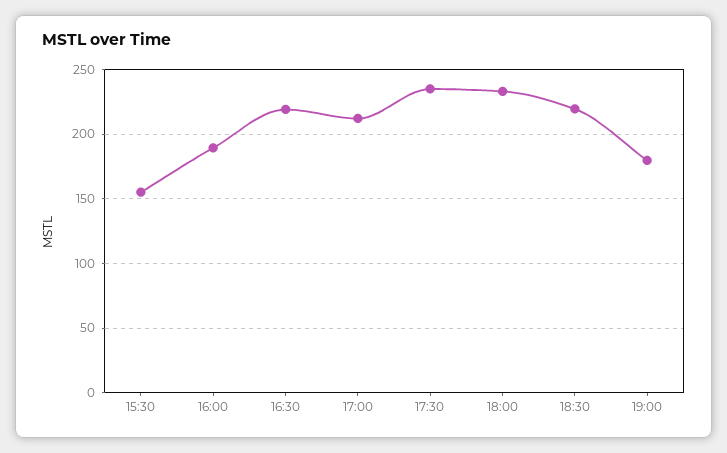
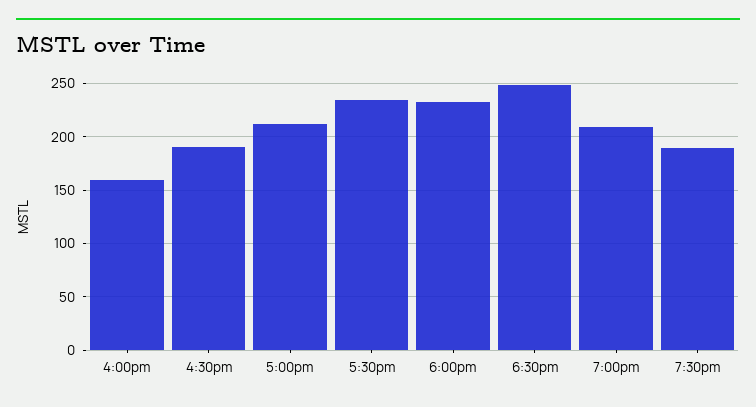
15:30: 155 -> none
16:00: 190 -> 160
16:30: 220 -> 190
18:30: 220 -> 250
19:00: 180 -> 210
7:30pm: none -> 190

